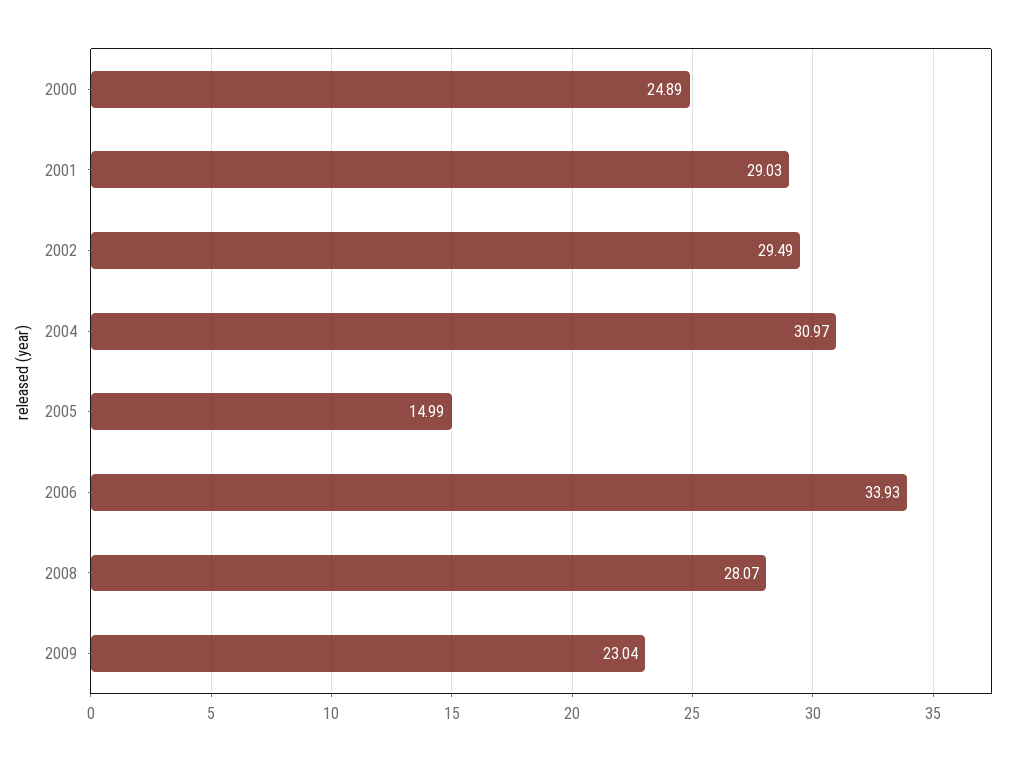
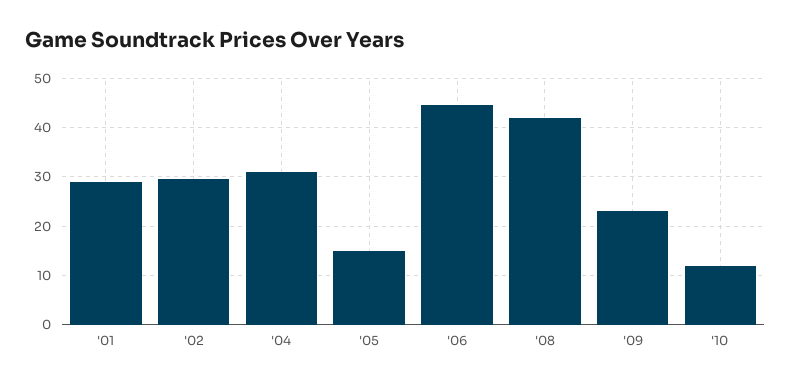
2000: 24.89 -> none
2006: 33.93 -> 44
2008: 28.07 -> 42
'10: none -> 12

